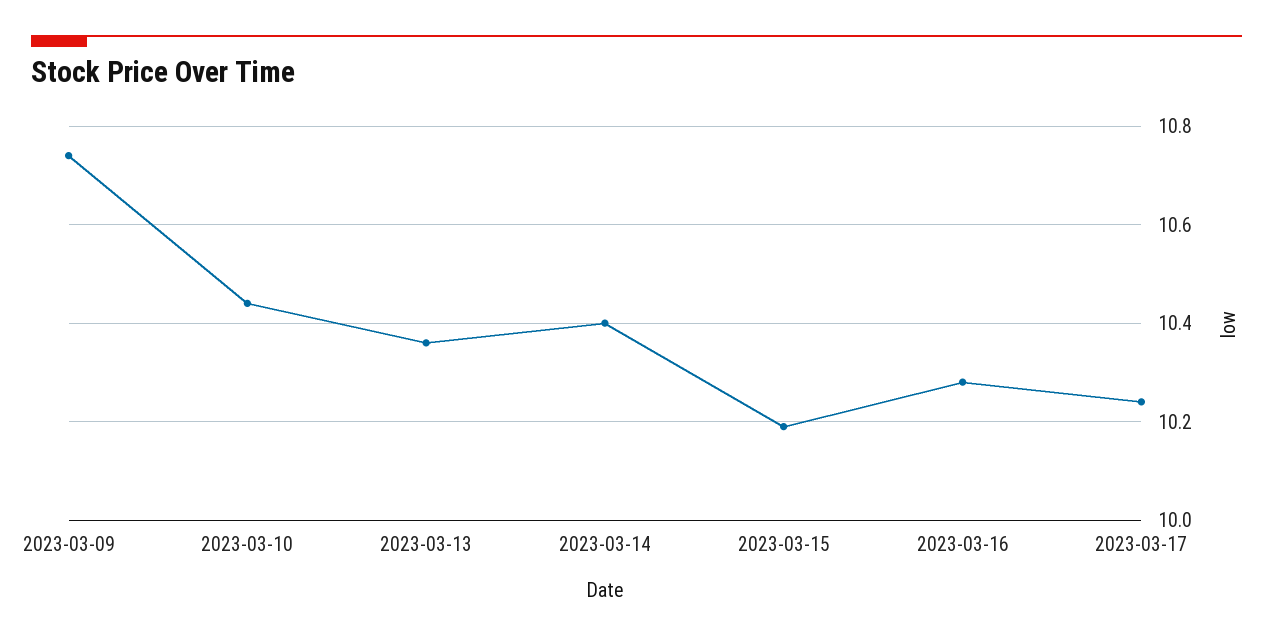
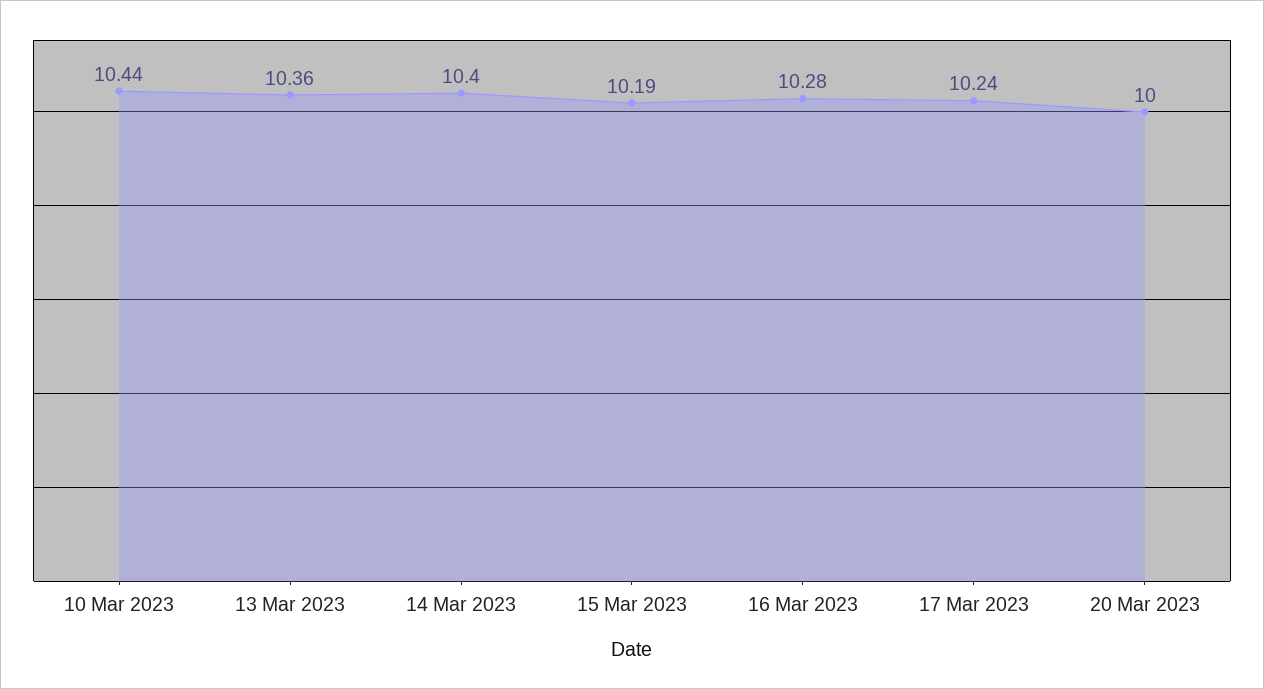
2023-03-09: 10.75 -> none
20 Mar 2023: none -> 10

